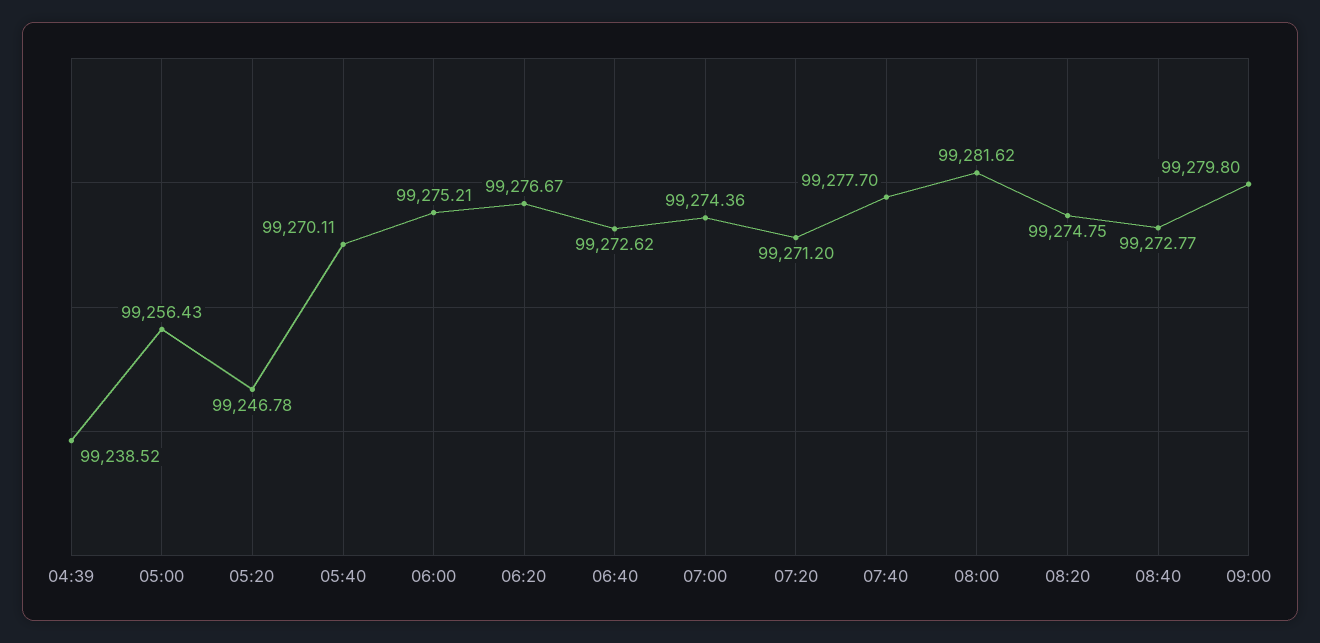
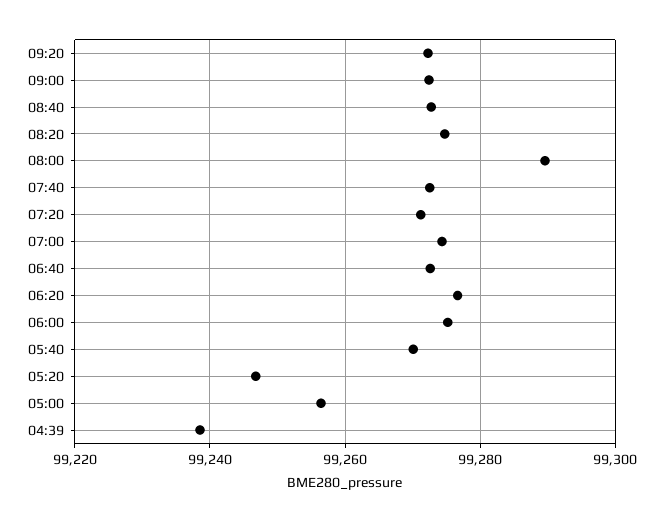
07:40: 99277.7 -> 99272
08:00: 99281.62 -> 99290
09:00: 99279.8 -> 99272
09:20: none -> 99272

